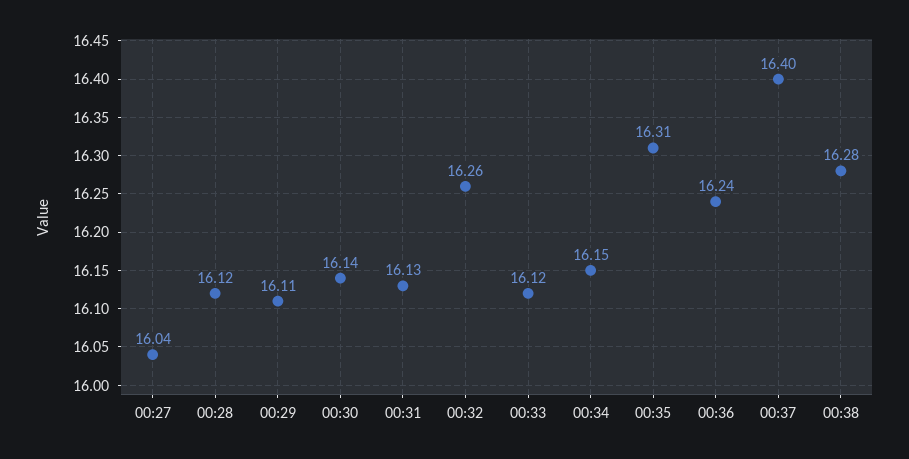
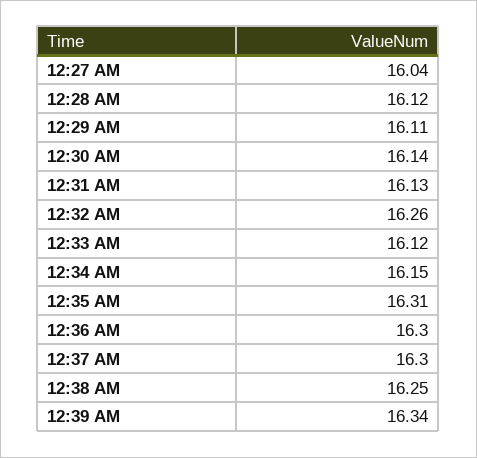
00:36: 16.24 -> 16.3
00:37: 16.4 -> 16.3
00:38: 16.28 -> 16.25
12:39 AM: none -> 16.34

